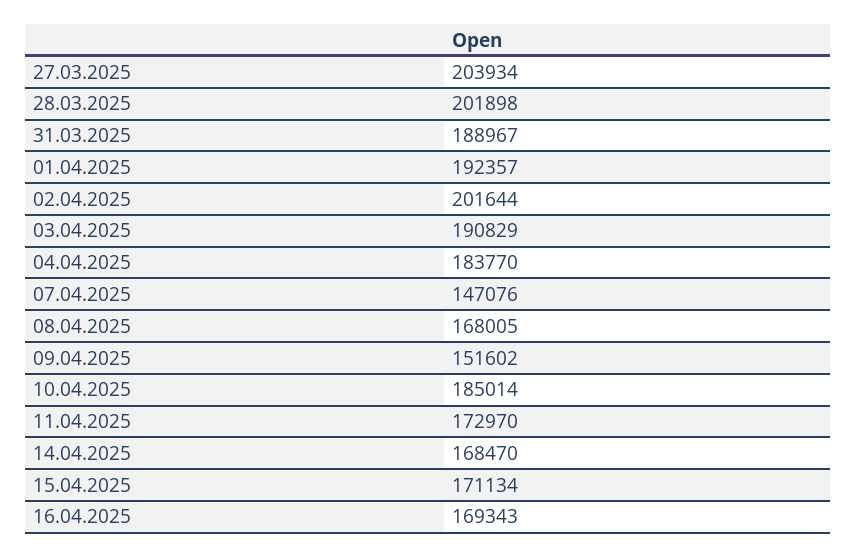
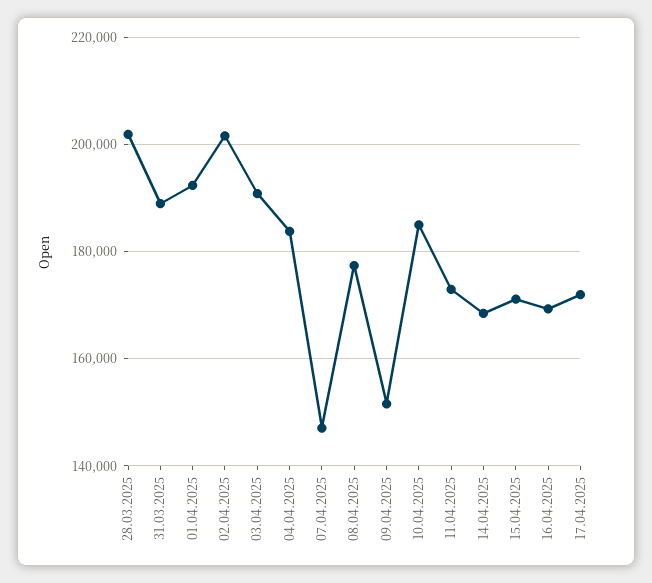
27.03.2025: 203934 -> none
08.04.2025: 168005 -> 178000
17.04.2025: none -> 172000

